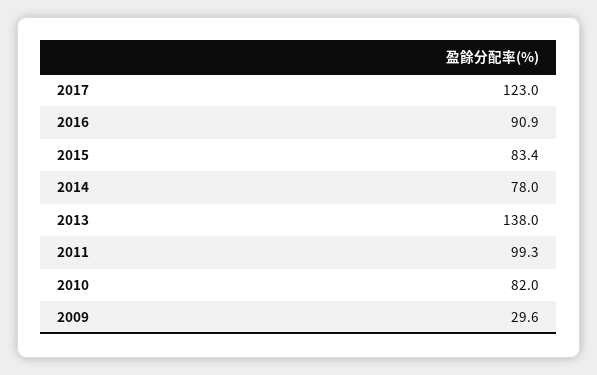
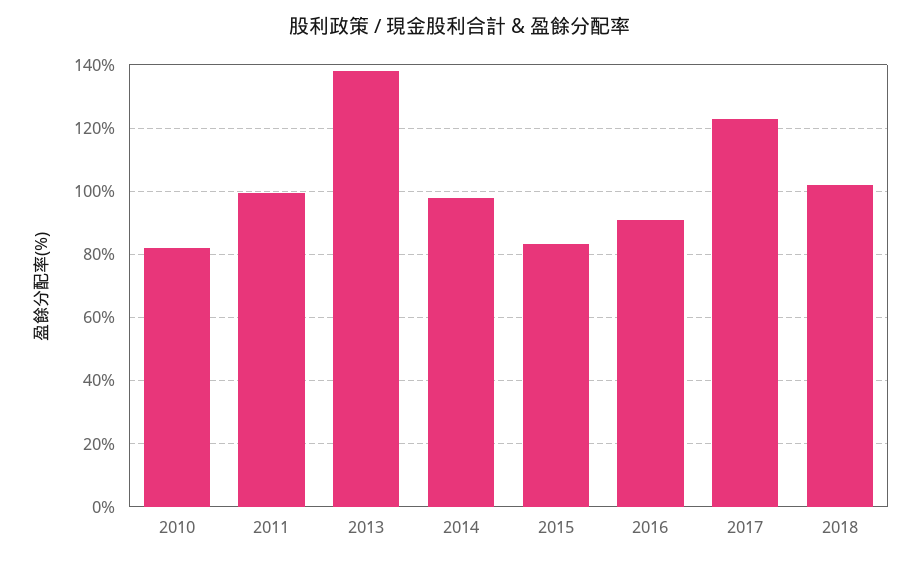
2014: 78 -> 98
2009: 29.6 -> none
2018: none -> 102

